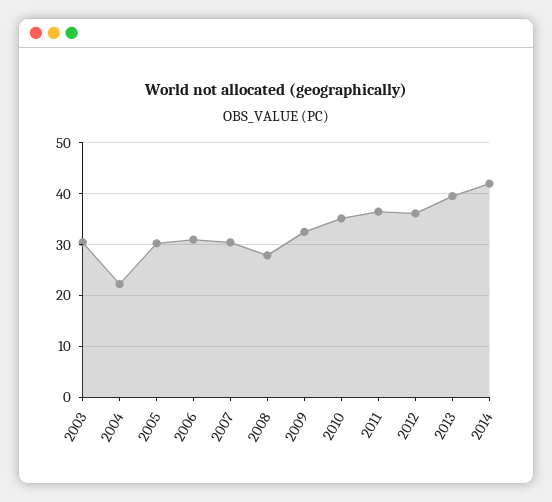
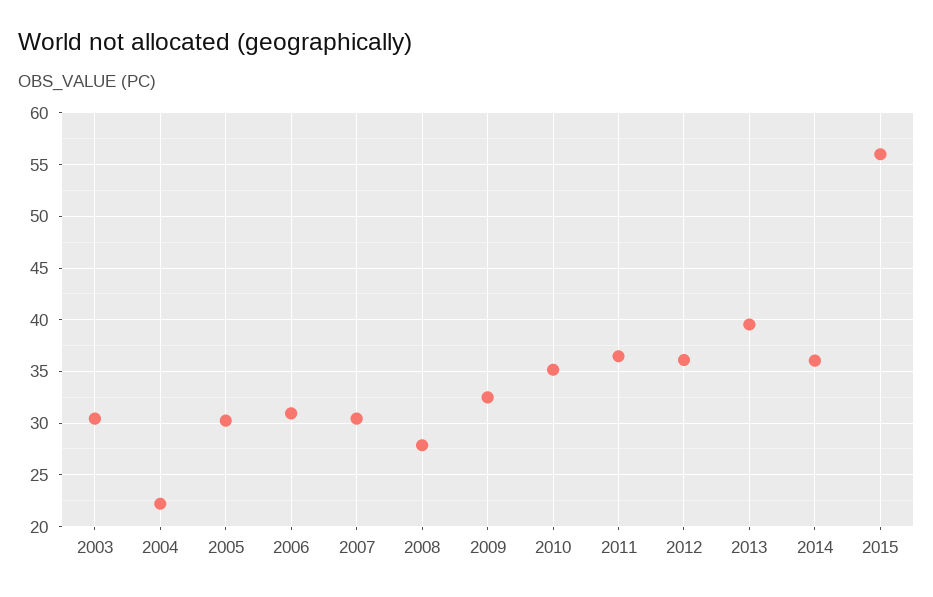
2014: 42 -> 36
2015: none -> 56

